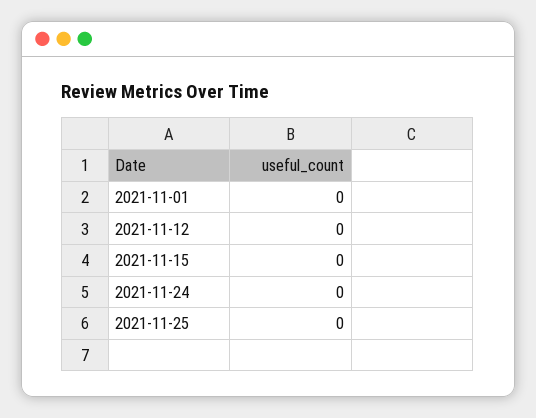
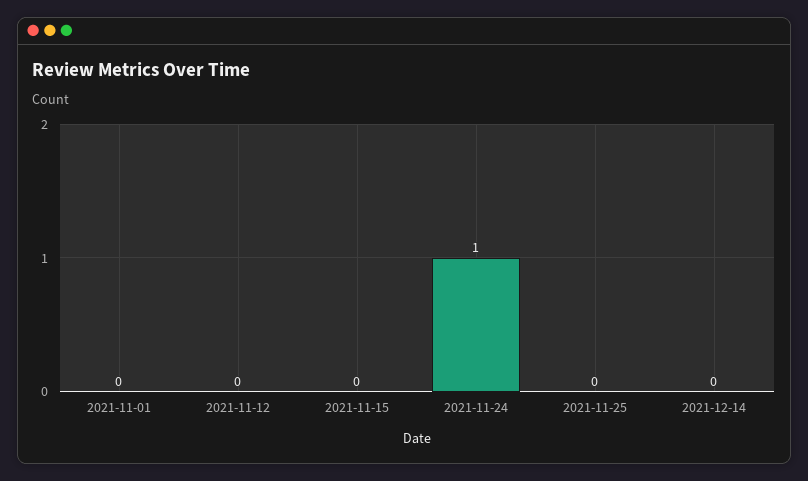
2021-11-24: 0 -> 1
2021-12-14: none -> 0

